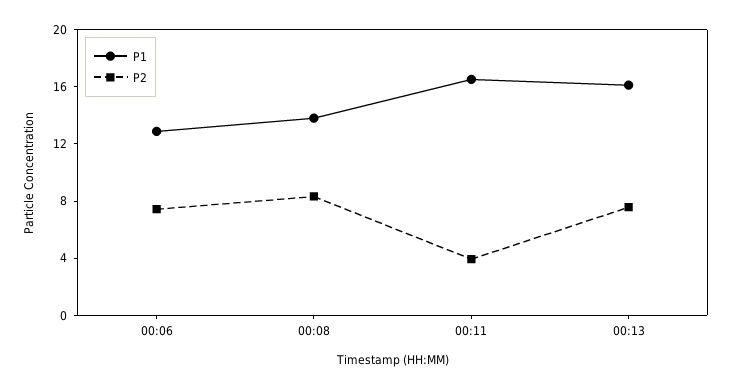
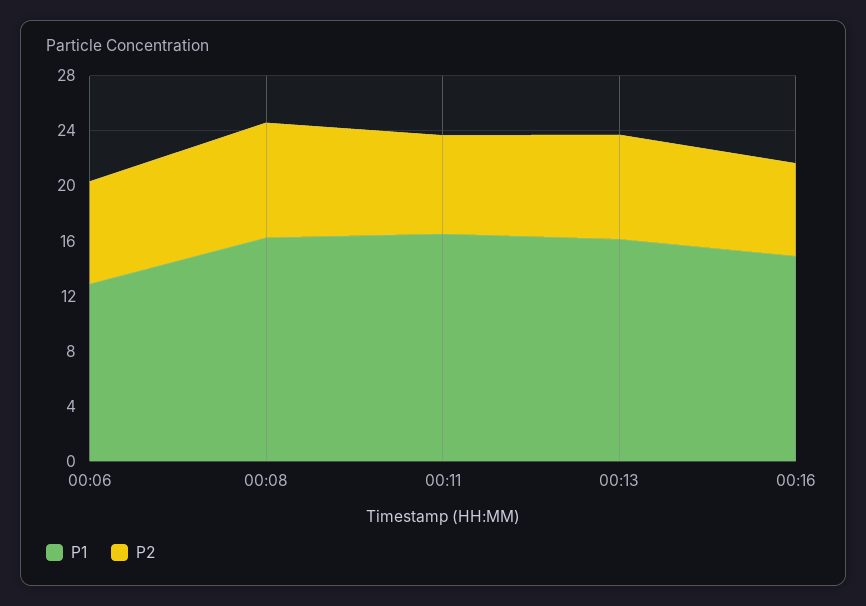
P1, 00:08: 14 -> 16
P2, 00:11: 4 -> 7
P1, 00:16: none -> 15
P2, 00:16: none -> 7

